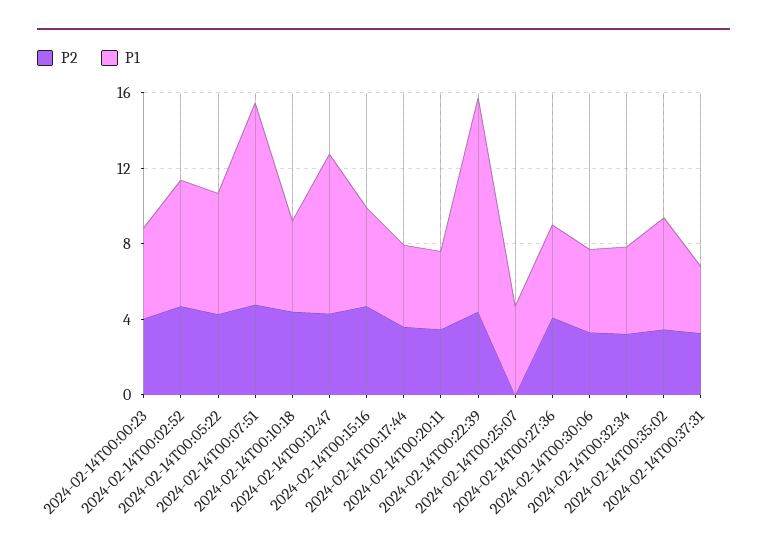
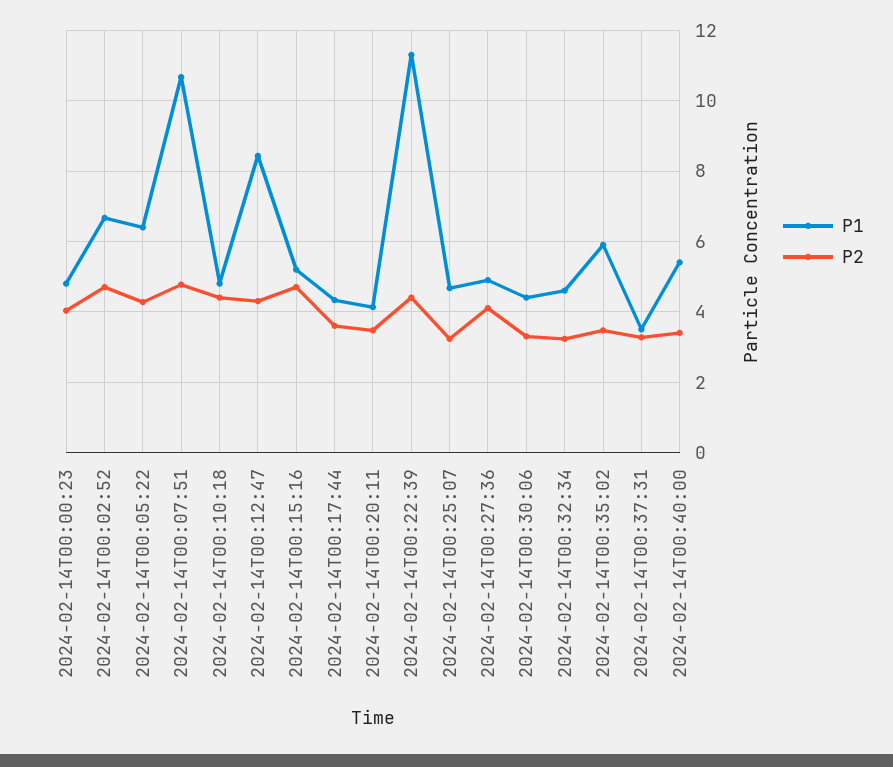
P2, 2024-02-14T00:25:07: 0 -> 3.2
P1, 2024-02-14T00:40:00: none -> 5.4
P2, 2024-02-14T00:40:00: none -> 3.4

